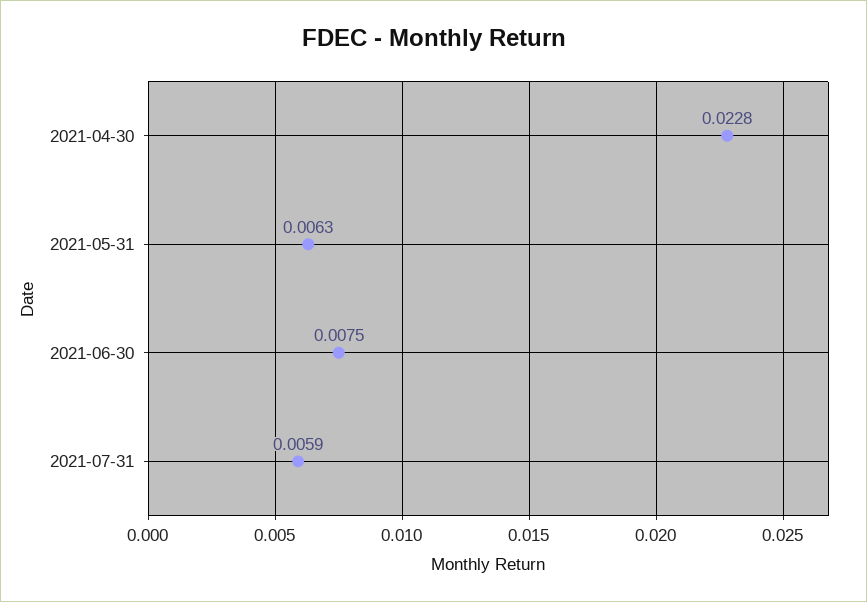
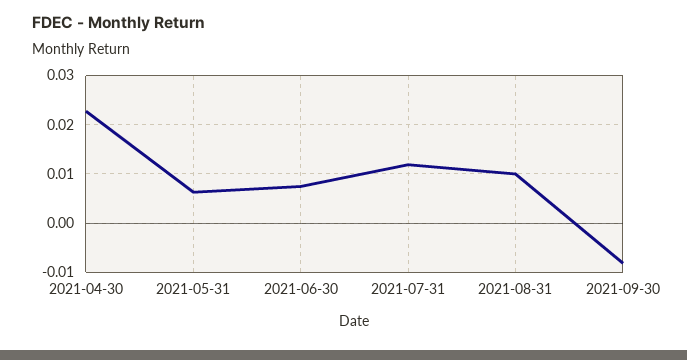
2021-07-31: 0.0059 -> 0.012
2021-08-31: none -> 0.01
2021-09-30: none -> -0.008

